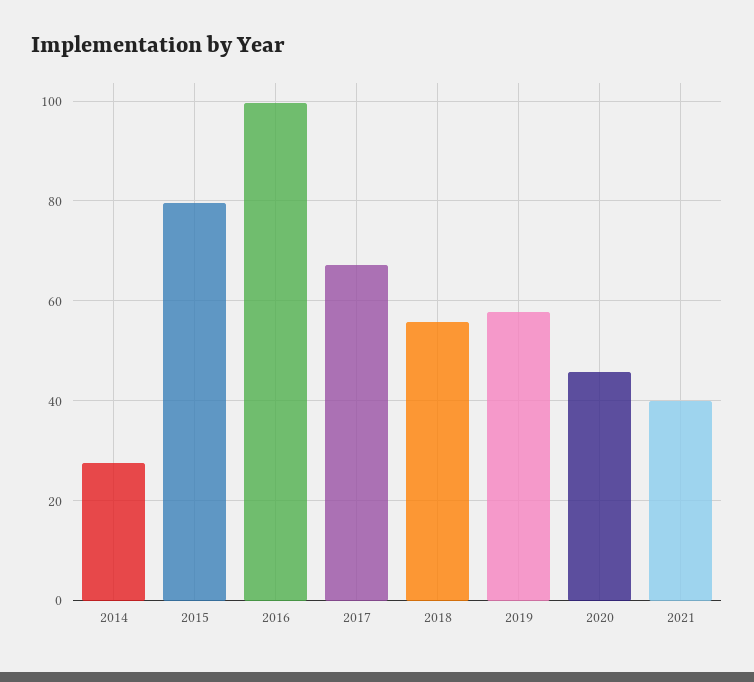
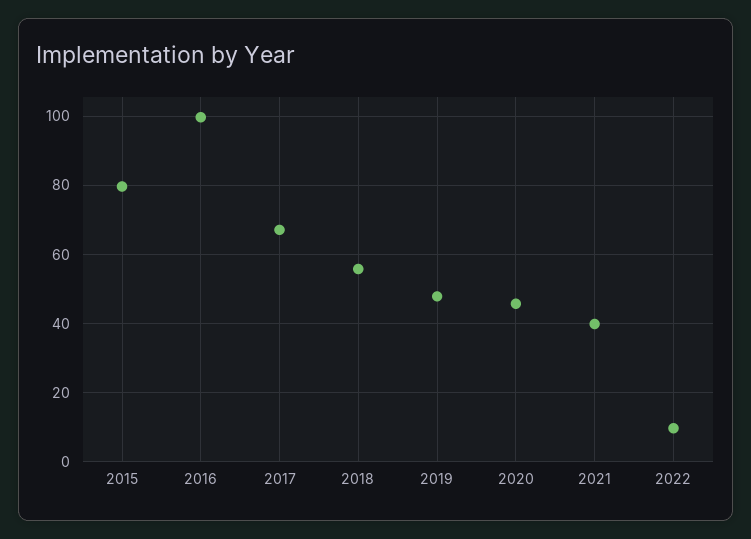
2014: 28 -> none
2019: 58 -> 48
2022: none -> 10

